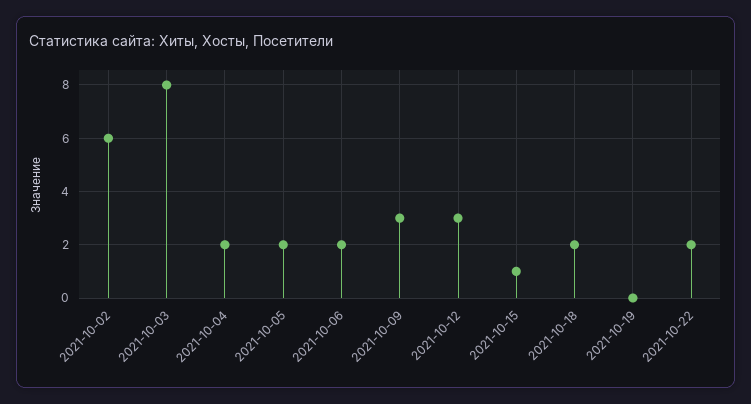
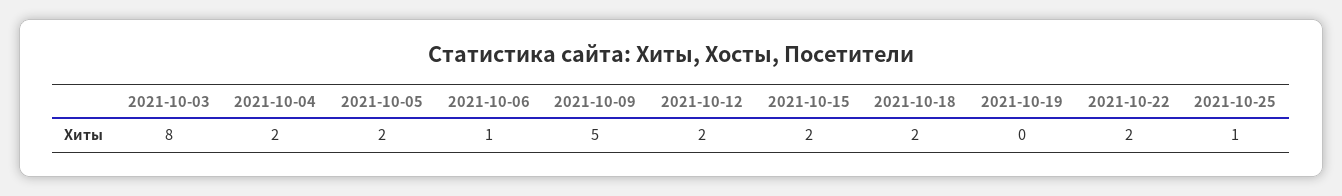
2021-10-02: 6 -> none
2021-10-06: 2 -> 1
2021-10-09: 3 -> 5
2021-10-12: 3 -> 2
2021-10-15: 1 -> 2
2021-10-25: none -> 1

